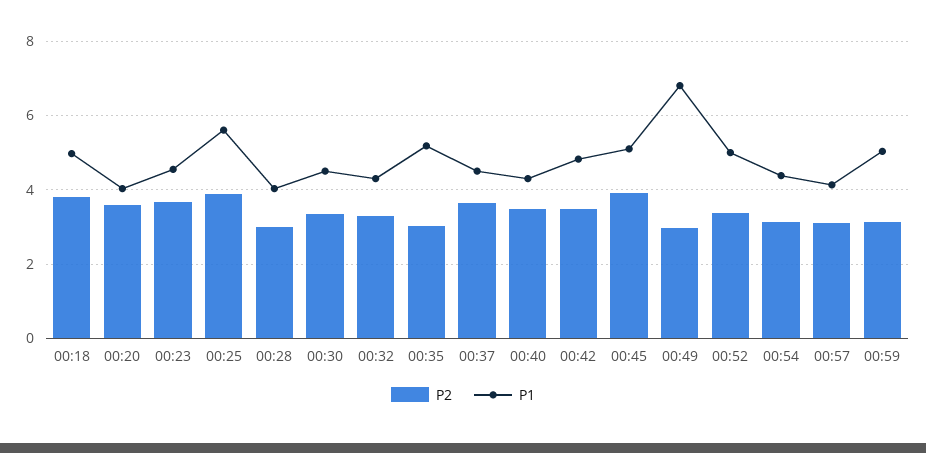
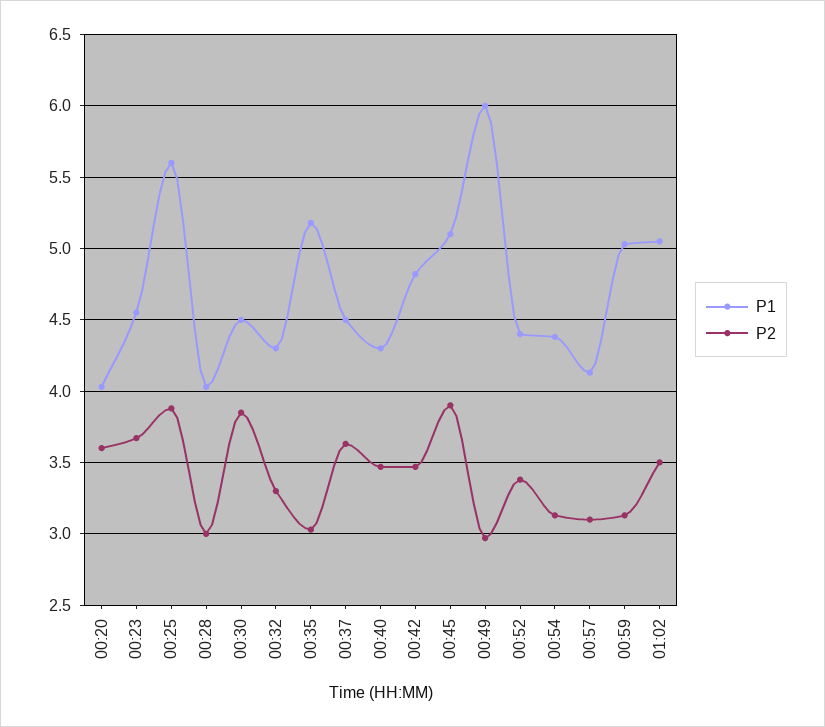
P2, 00:18: 3.8 -> none
P1, 00:18: 5 -> none
P2, 00:30: 3.4 -> 3.85
P1, 00:49: 6.8 -> 6
P1, 00:52: 5 -> 4.4
P1, 01:02: none -> 5.05
P2, 01:02: none -> 3.5

